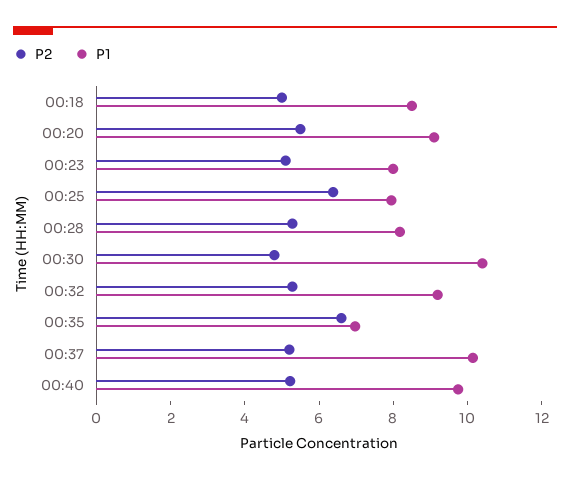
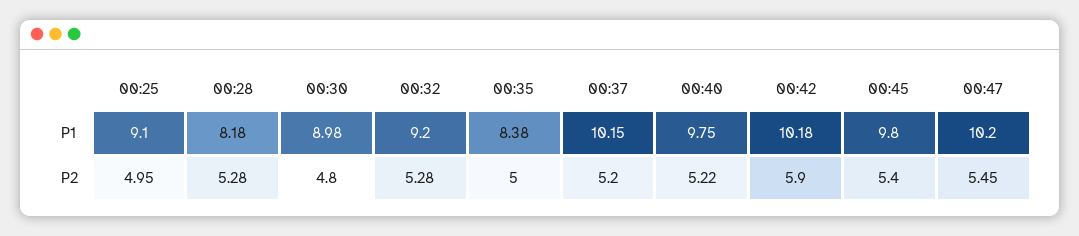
P2, 00:18: 5 -> none
P1, 00:18: 8.5 -> none
P2, 00:20: 5.5 -> none
P1, 00:20: 9 -> none
P2, 00:23: 5 -> none
P1, 00:23: 8 -> none
P2, 00:25: 6.5 -> 4.95
P1, 00:25: 8 -> 9.1
P1, 00:30: 10.5 -> 8.98
P2, 00:35: 6.5 -> 5
P1, 00:35: 7 -> 8.38
P1, 00:42: none -> 10.18
P1, 00:45: none -> 9.8
P1, 00:47: none -> 10.2
P2, 00:42: none -> 5.9
P2, 00:45: none -> 5.4
P2, 00:47: none -> 5.45

